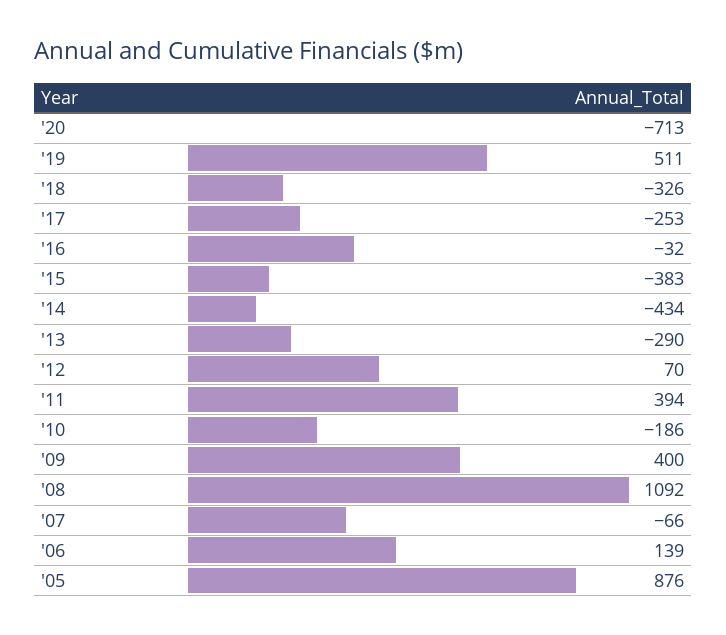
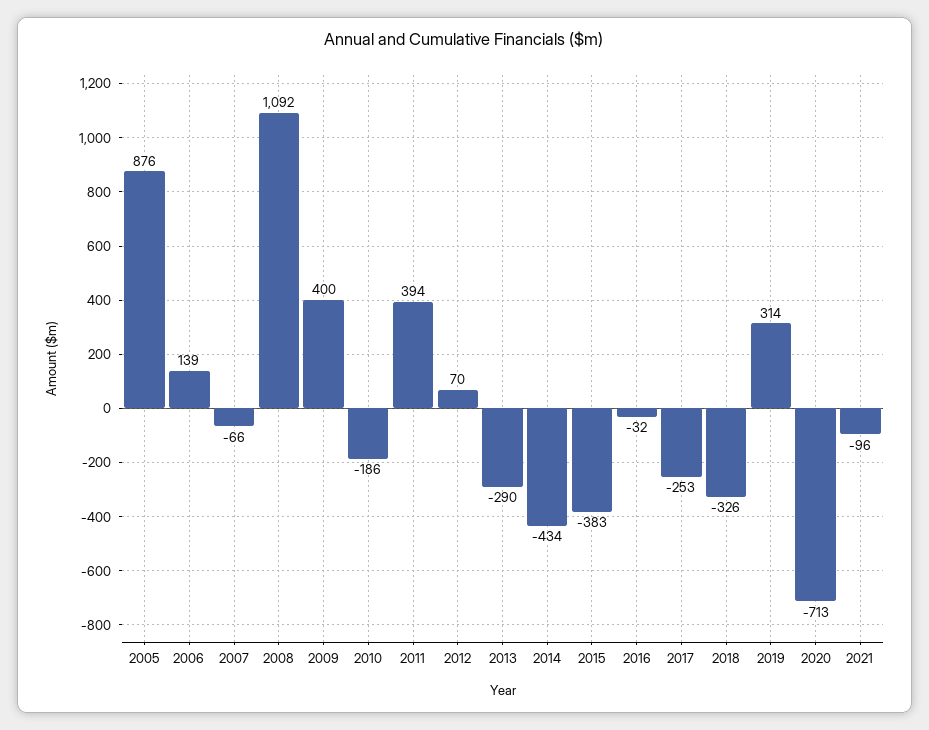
'19: 511 -> 314
2021: none -> -96

